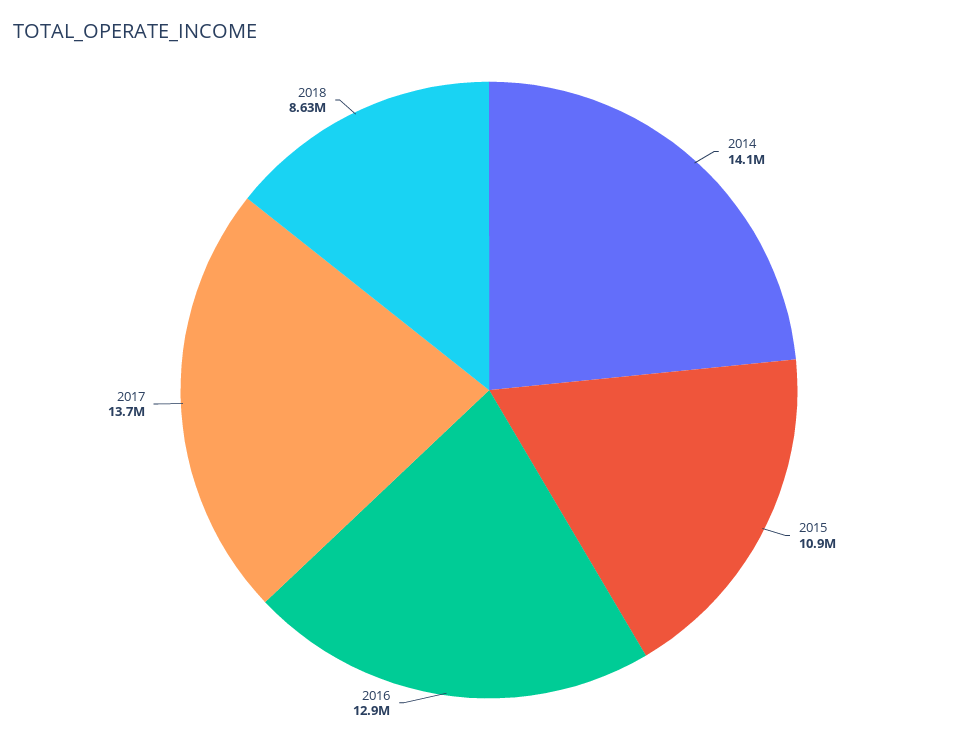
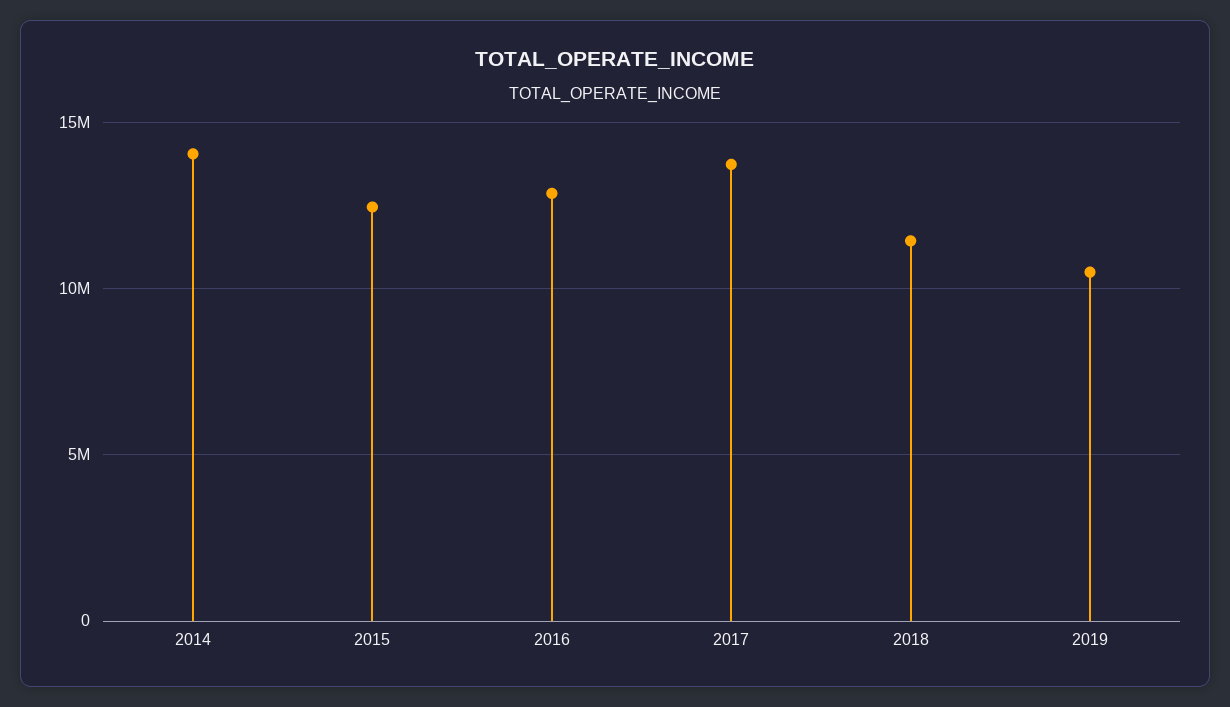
2015: 10900000 -> 12500000
2018: 8630000 -> 11500000
2019: none -> 10500000

